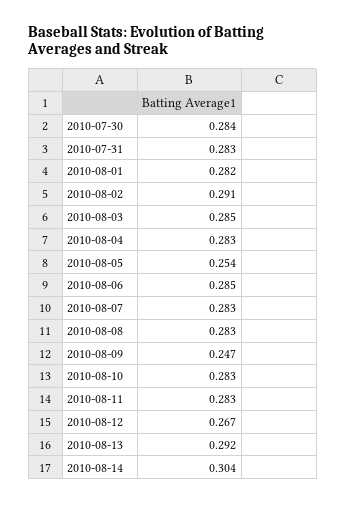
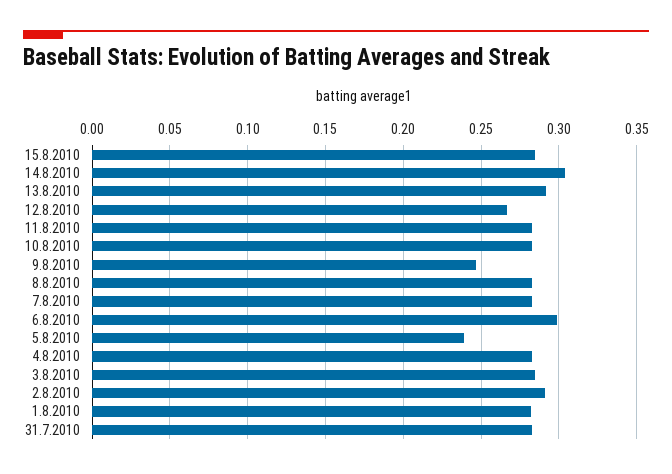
2010-07-30: 0.284 -> none
2010-08-05: 0.254 -> 0.24
2010-08-06: 0.285 -> 0.3
15.8.2010: none -> 0.285

